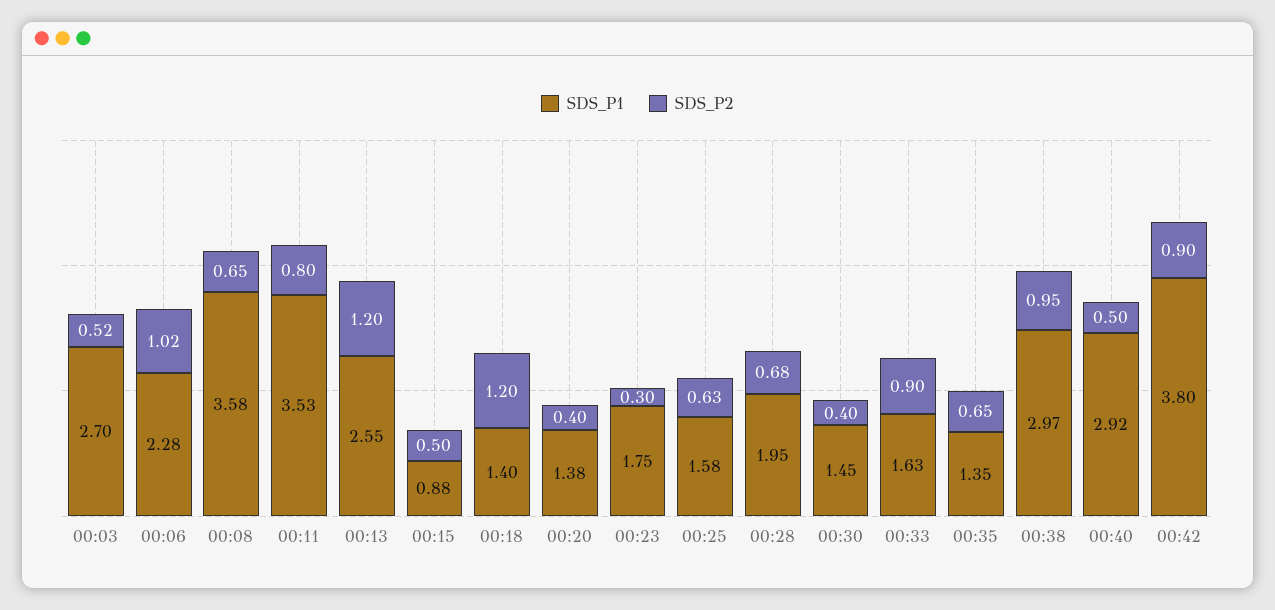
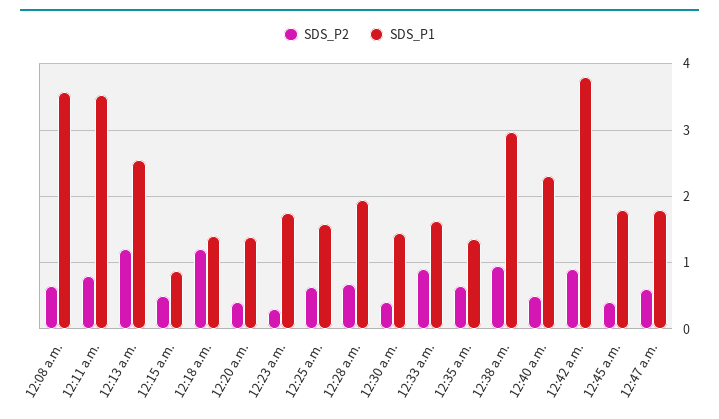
SDS_P1, 00:03: 2.7 -> none
SDS_P2, 00:03: 0.52 -> none
SDS_P1, 00:06: 2.28 -> none
SDS_P2, 00:06: 1.02 -> none
SDS_P1, 00:40: 2.92 -> 2.3
SDS_P2, 12:45 a.m.: none -> 0.4
SDS_P1, 12:45 a.m.: none -> 1.8
SDS_P2, 12:47 a.m.: none -> 0.6
SDS_P1, 12:47 a.m.: none -> 1.8

